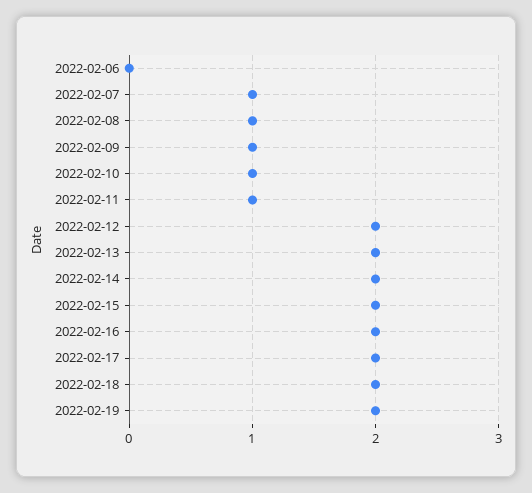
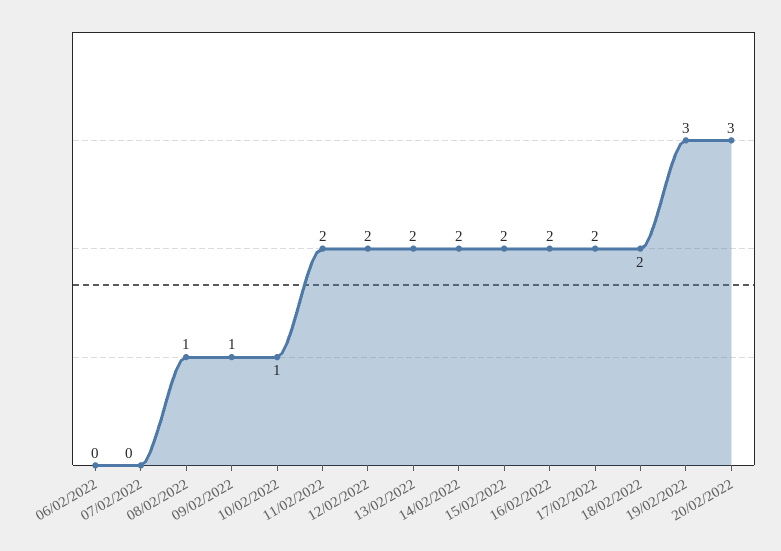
2022-02-07: 1 -> 0
2022-02-11: 1 -> 2
2022-02-19: 2 -> 3
20/02/2022: none -> 3

